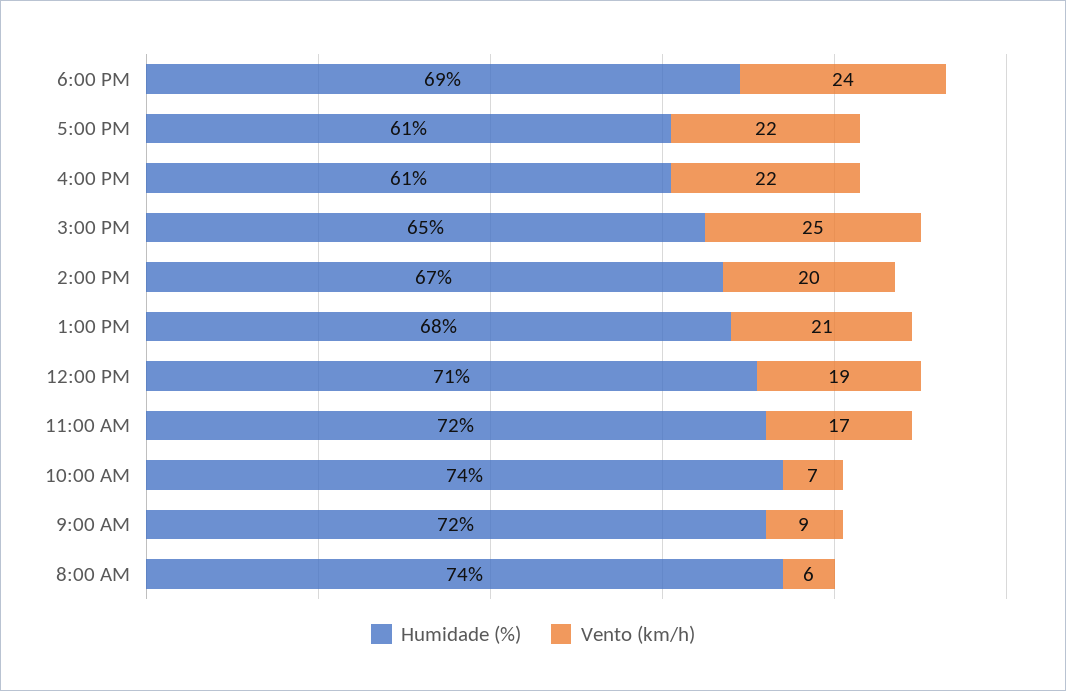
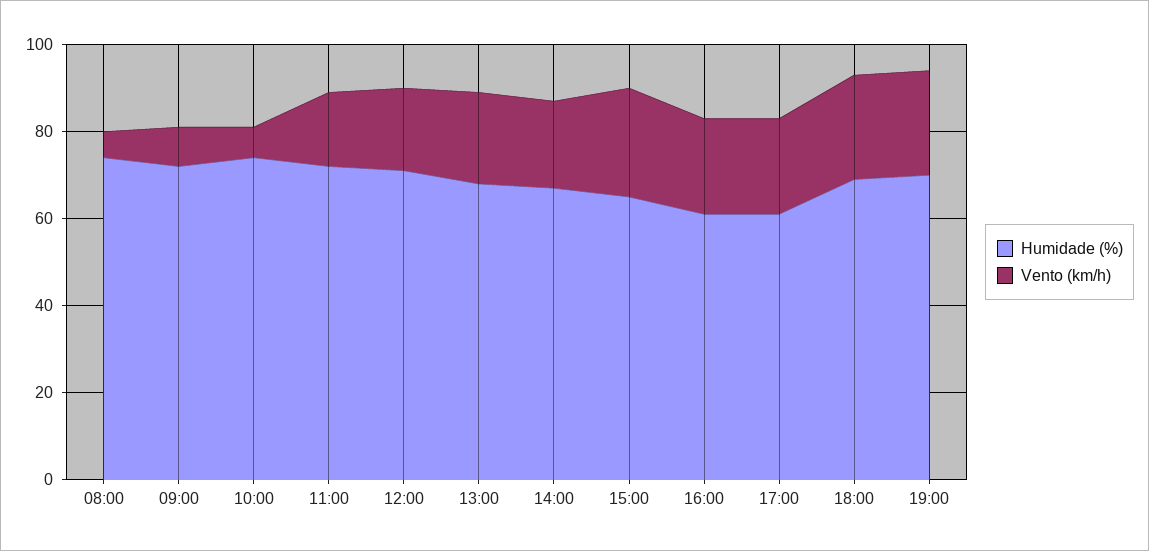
Humidade (%), 19:00: none -> 70
Vento (km/h), 19:00: none -> 25

